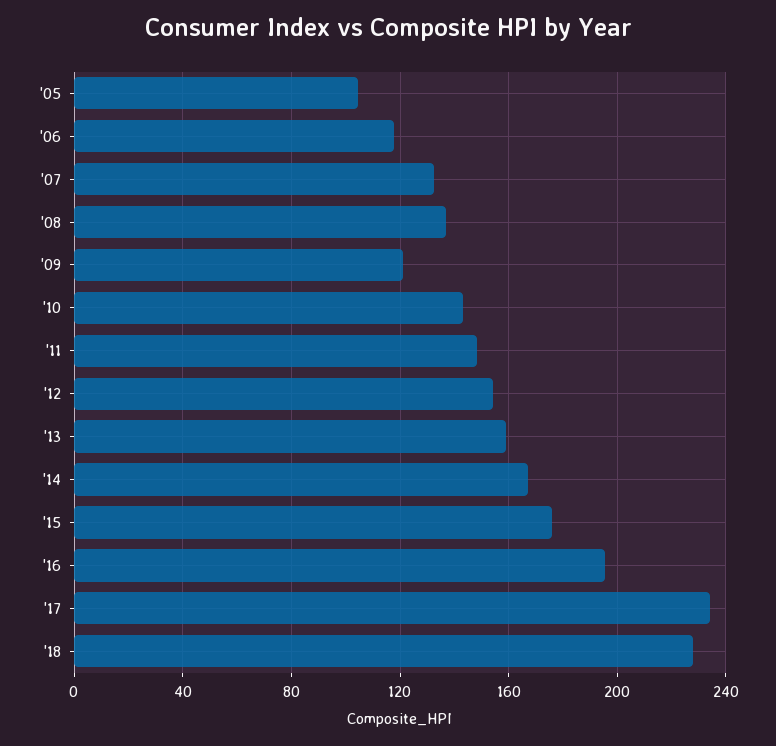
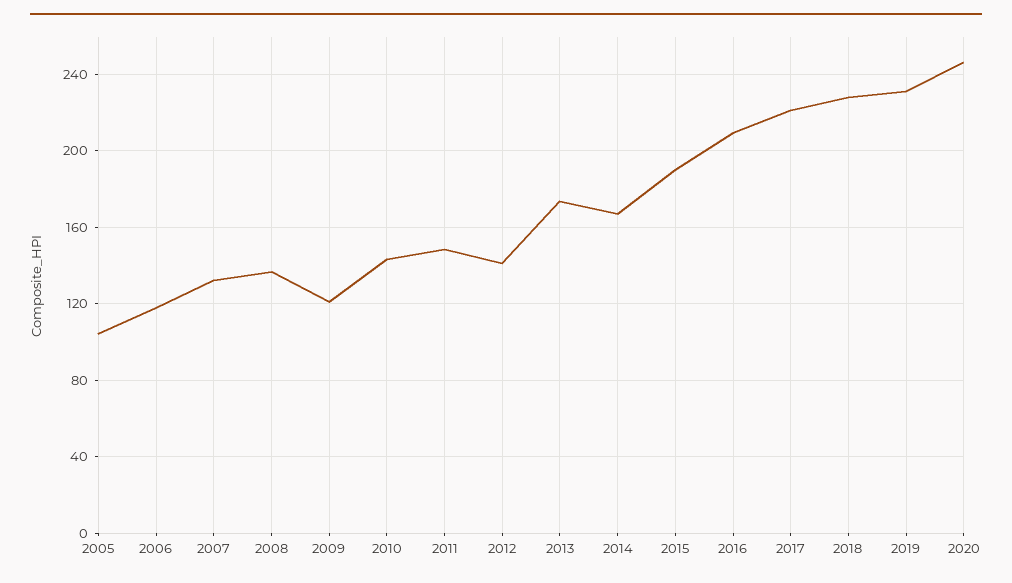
'12: 155 -> 140
'13: 160 -> 175
'15: 175 -> 190
'16: 195 -> 210
'17: 235 -> 220
2019: none -> 230
2020: none -> 245

